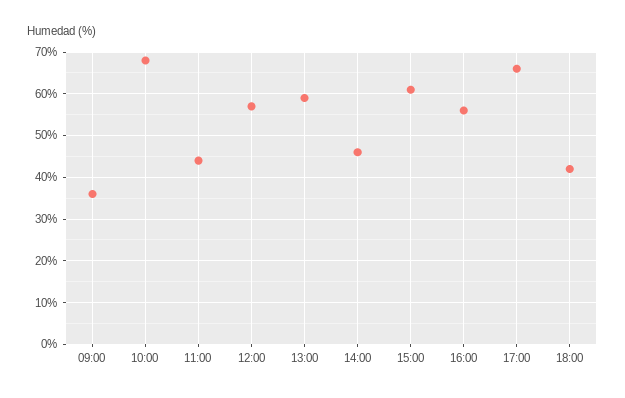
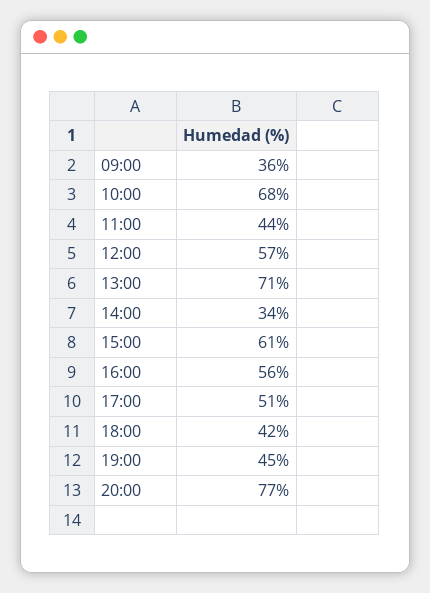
13:00: 60 -> 71
14:00: 45 -> 34
17:00: 65 -> 51
19:00: none -> 45
20:00: none -> 77

